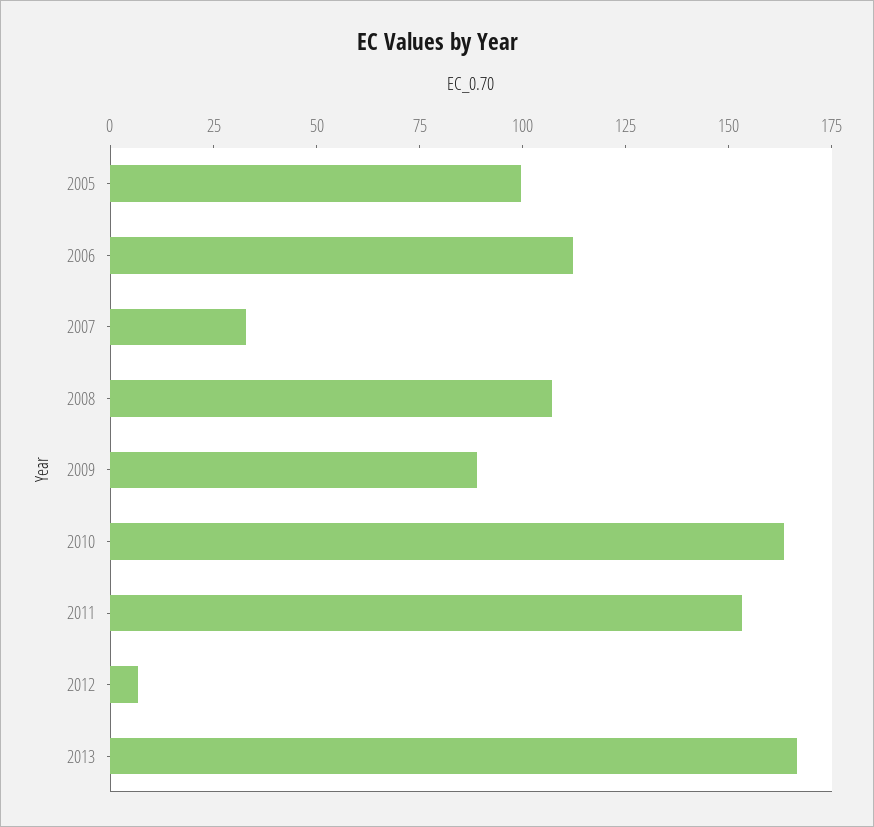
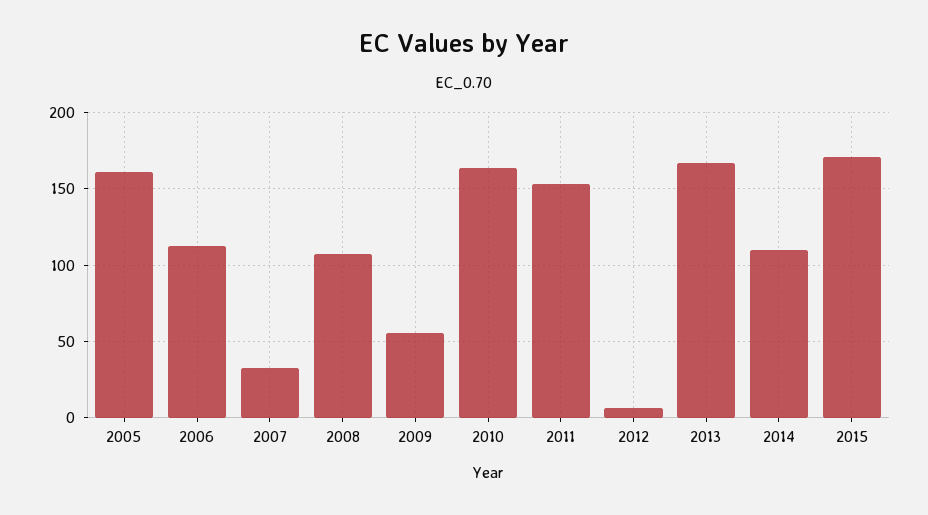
2005: 100 -> 160
2009: 90 -> 55
2014: none -> 110
2015: none -> 170

